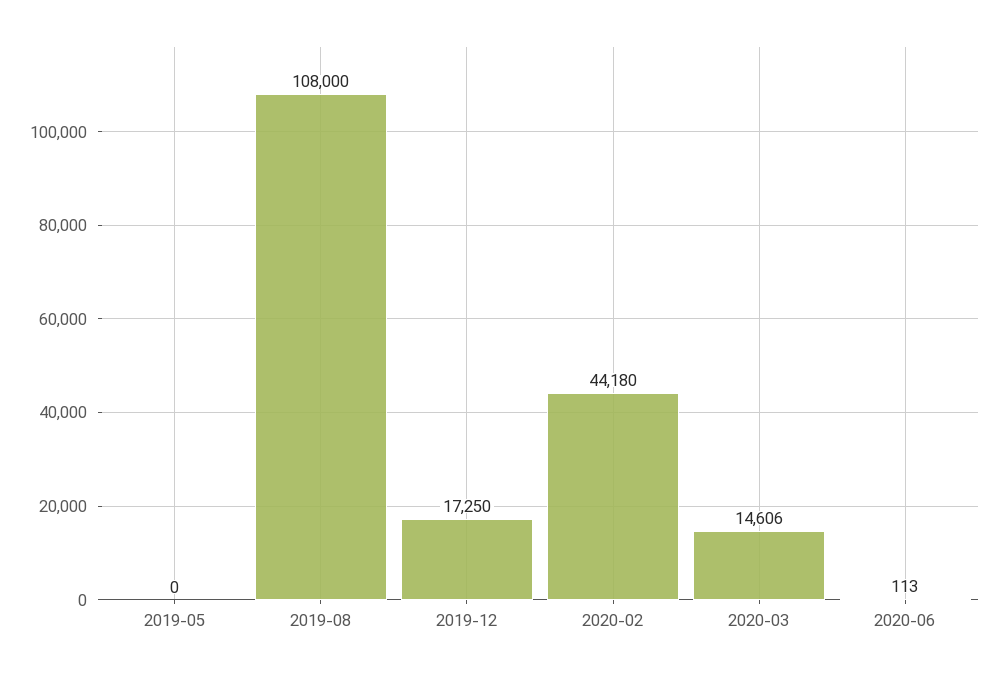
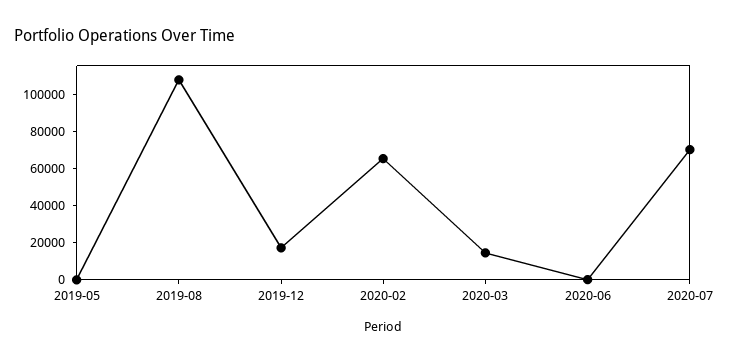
2020-02: 44180 -> 65000
2020-07: none -> 70000

